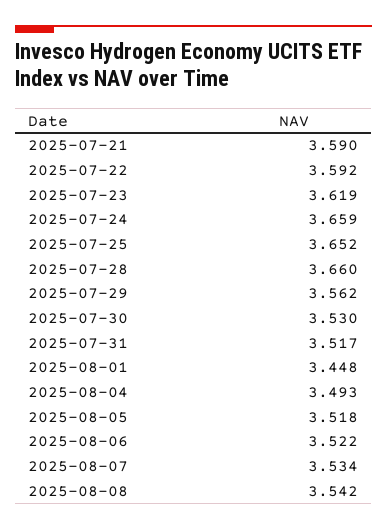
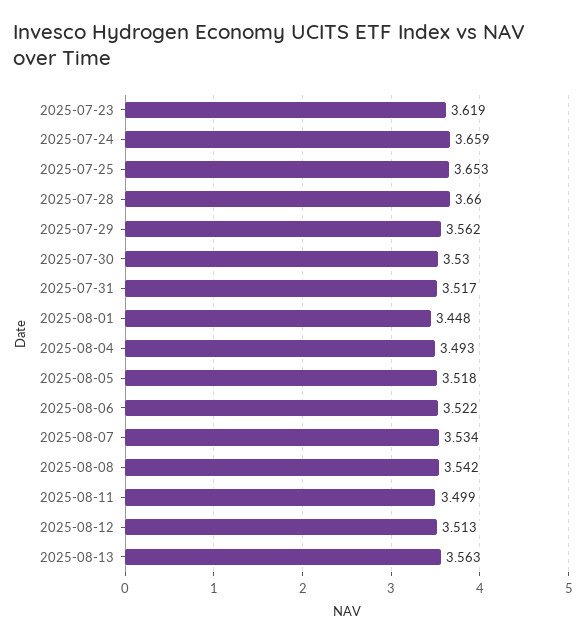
2025-07-21: 3.59 -> none
2025-07-22: 3.592 -> none
2025-07-25: 3.652 -> 3.653
2025-08-11: none -> 3.499
2025-08-12: none -> 3.513
2025-08-13: none -> 3.563

